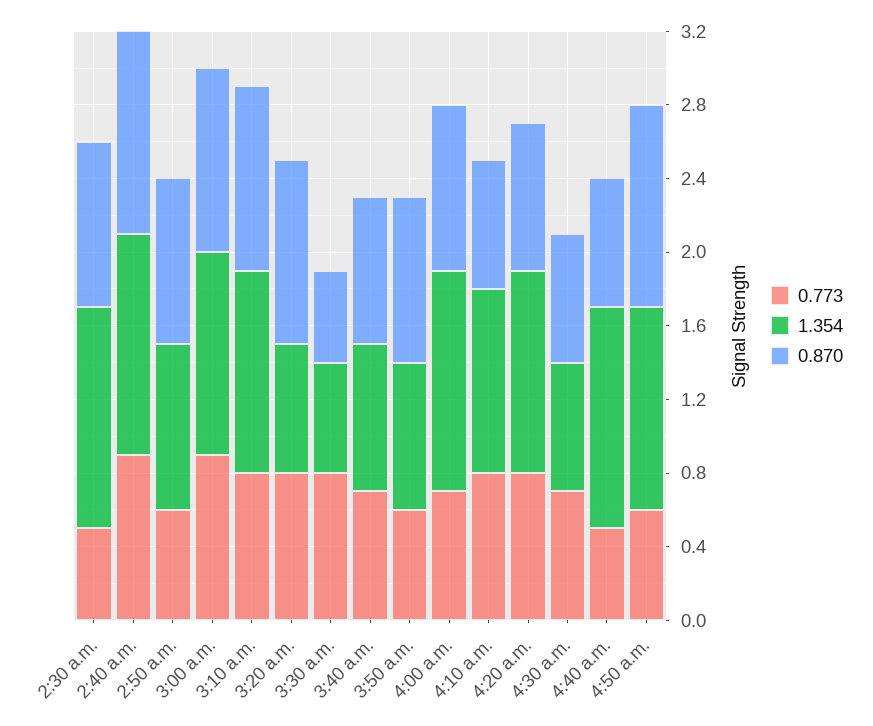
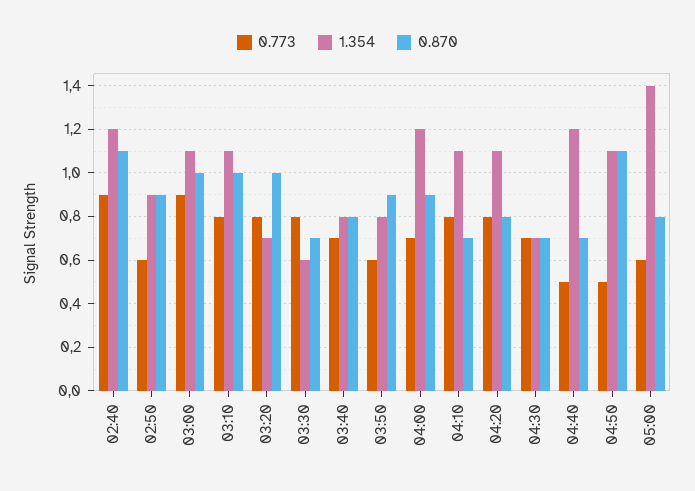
0.773, 2:30 a.m.: 0.5 -> none
1.354, 2:30 a.m.: 1.2 -> none
0.870, 2:30 a.m.: 0.9 -> none
0.870, 3:30 a.m.: 0.5 -> 0.7
1.354, 4:10 a.m.: 1 -> 1.1
0.773, 4:50 a.m.: 0.6 -> 0.5
0.773, 05:00: none -> 0.6
1.354, 05:00: none -> 1.4
0.870, 05:00: none -> 0.8

